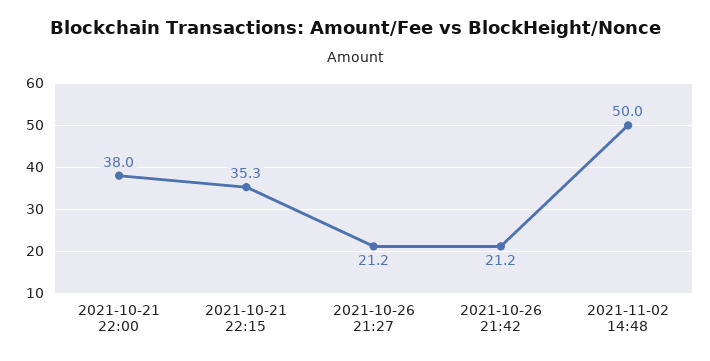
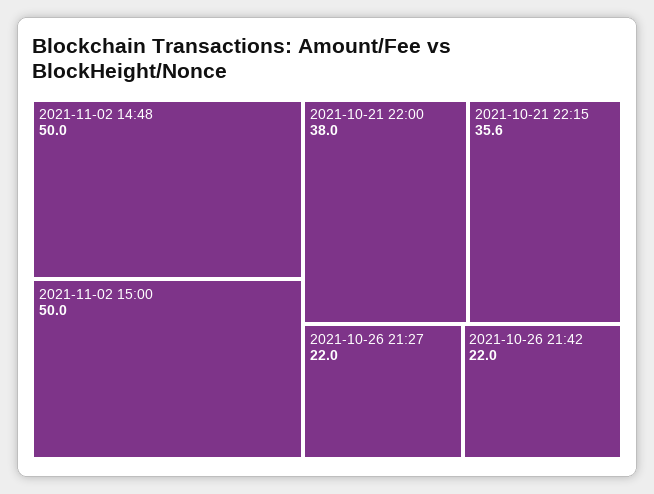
2021-10-21 22:15: 35.3 -> 35.6
2021-10-26 21:27: 21.2 -> 22
2021-10-26 21:42: 21.2 -> 22
2021-11-02 15:00: none -> 50

